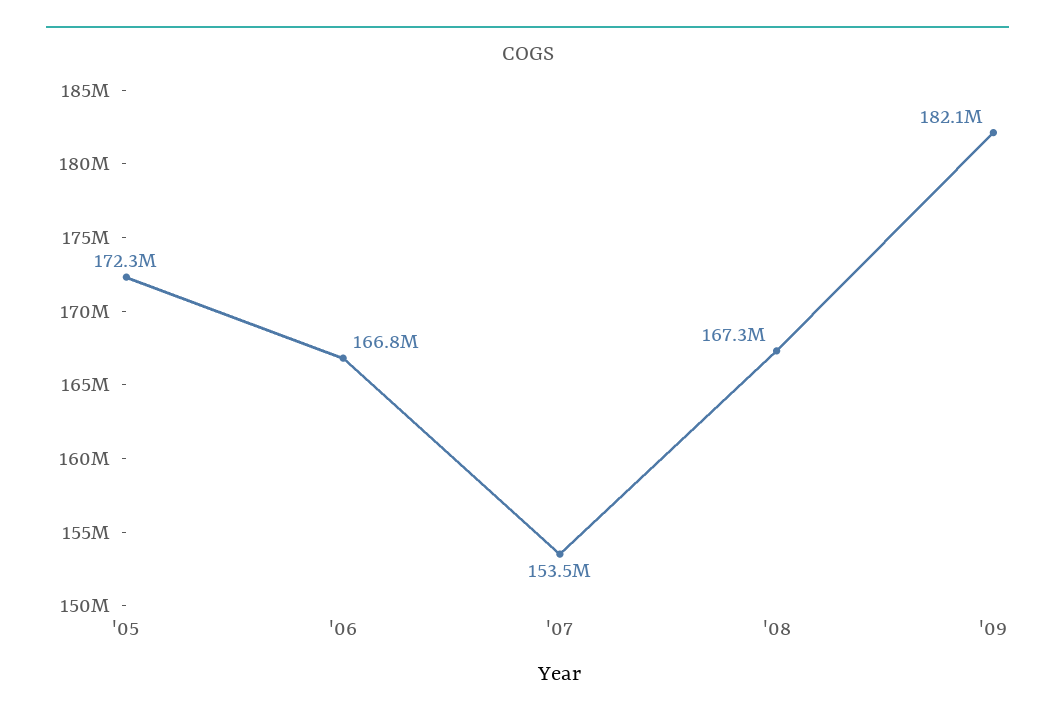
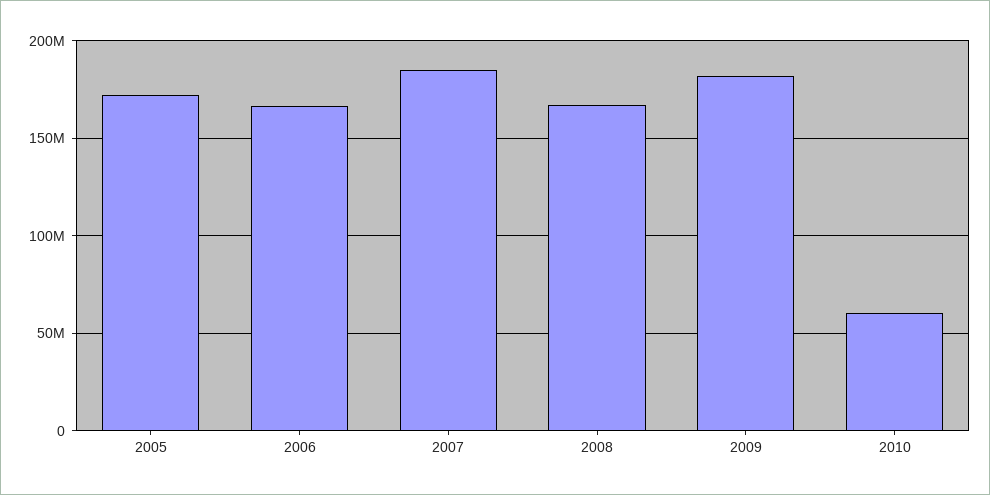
'07: 153500000 -> 185000000
2010: none -> 60000000

